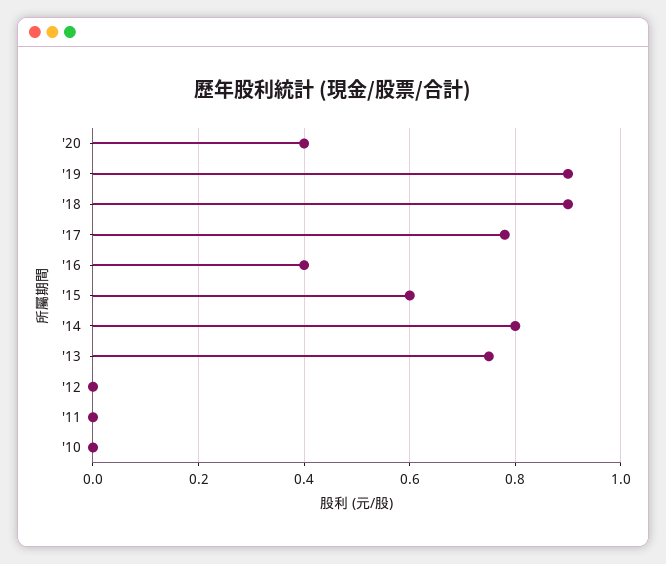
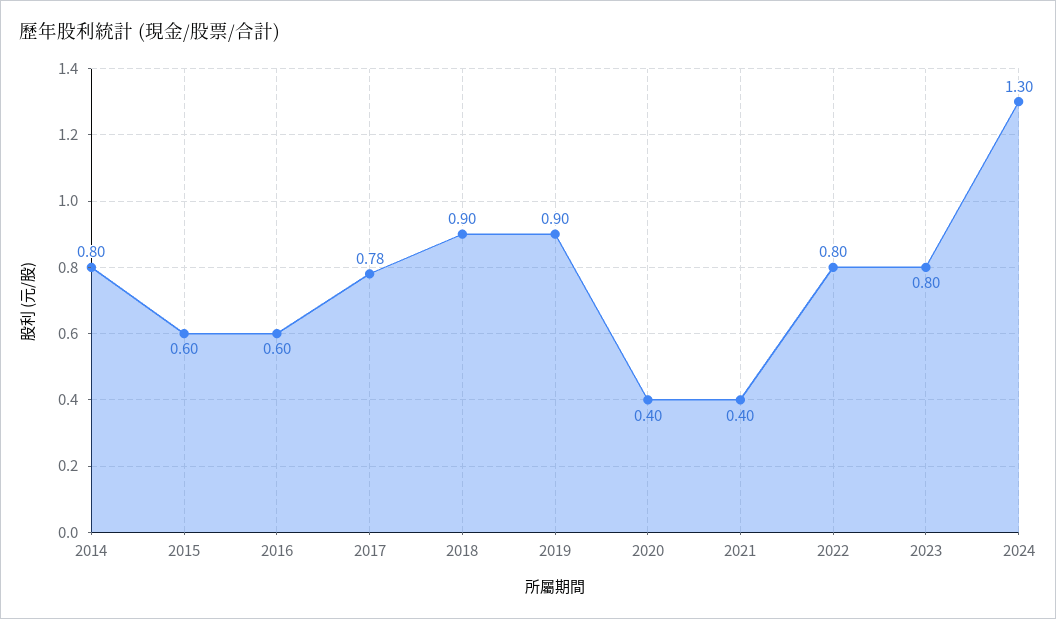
'16: 0.4 -> 0.6
'13: 0.75 -> none
'12: 0 -> none
'11: 0 -> none
'10: 0 -> none
2021: none -> 0.4
2022: none -> 0.8
2023: none -> 0.8
2024: none -> 1.3

